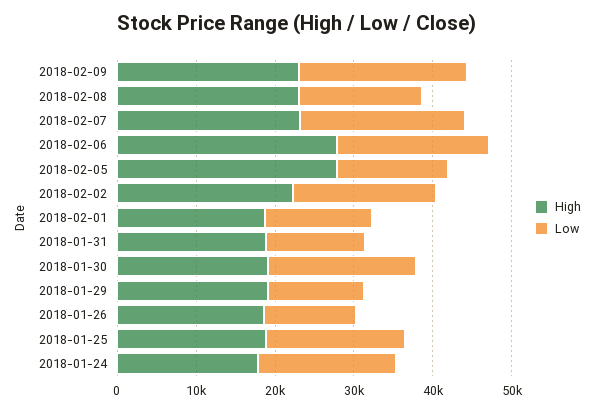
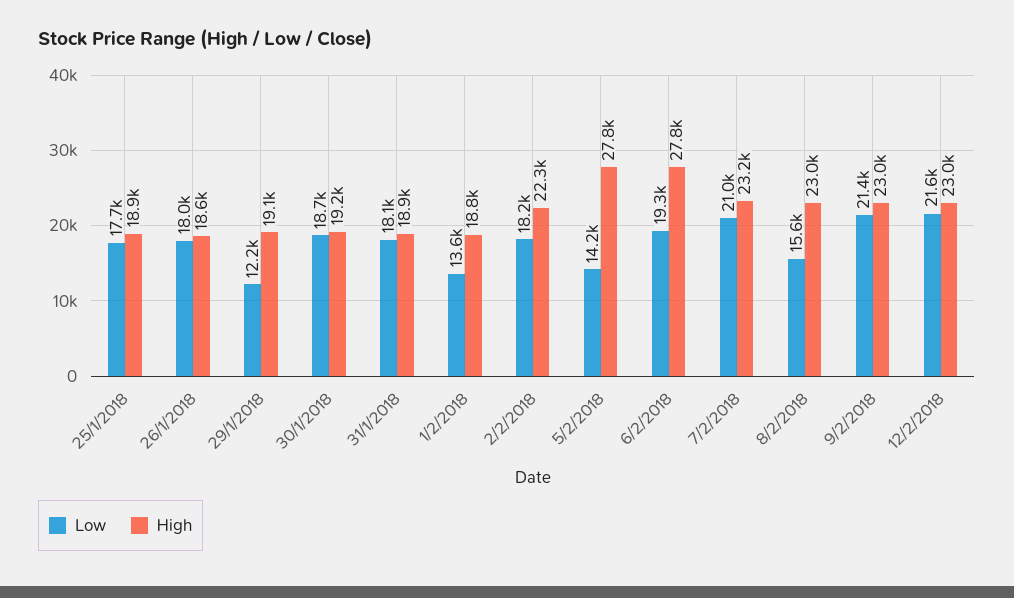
Low, 2018-01-31: 12000 -> 18100
Low, 2018-01-26: 12000 -> 18000
High, 2018-01-24: 18000 -> none
Low, 2018-01-24: 18000 -> none
Low, 12/2/2018: none -> 21600
High, 12/2/2018: none -> 23000

